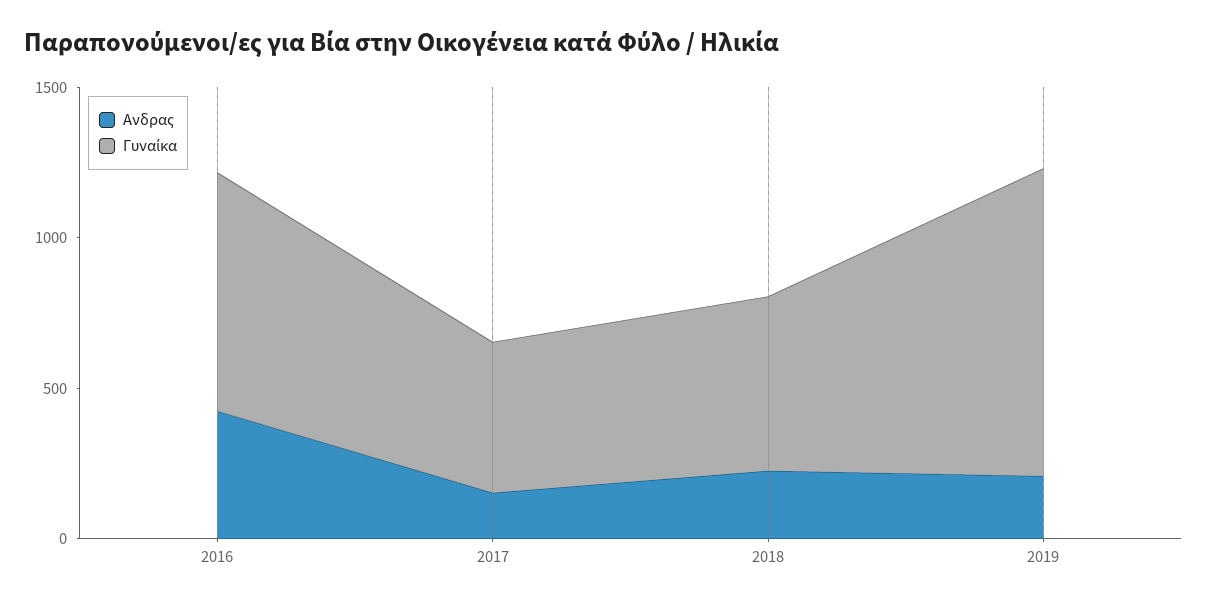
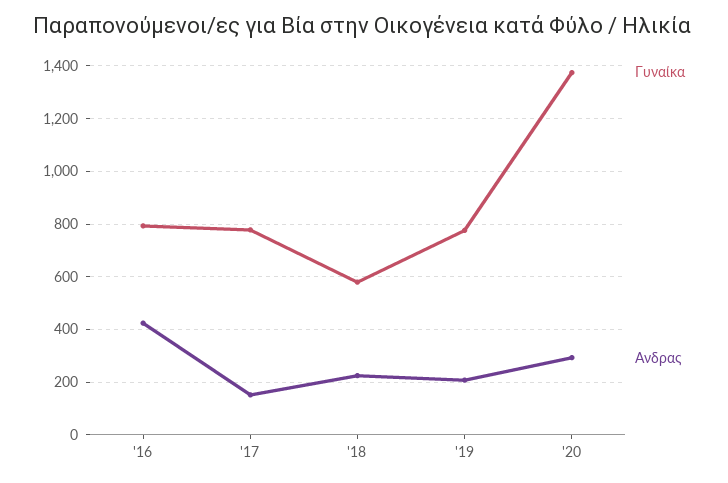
Γυναίκα, 2017: 500 -> 775
Γυναίκα, 2019: 1000 -> 775
Γυναίκα, '20: none -> 1375
Aνδρας, '20: none -> 300

